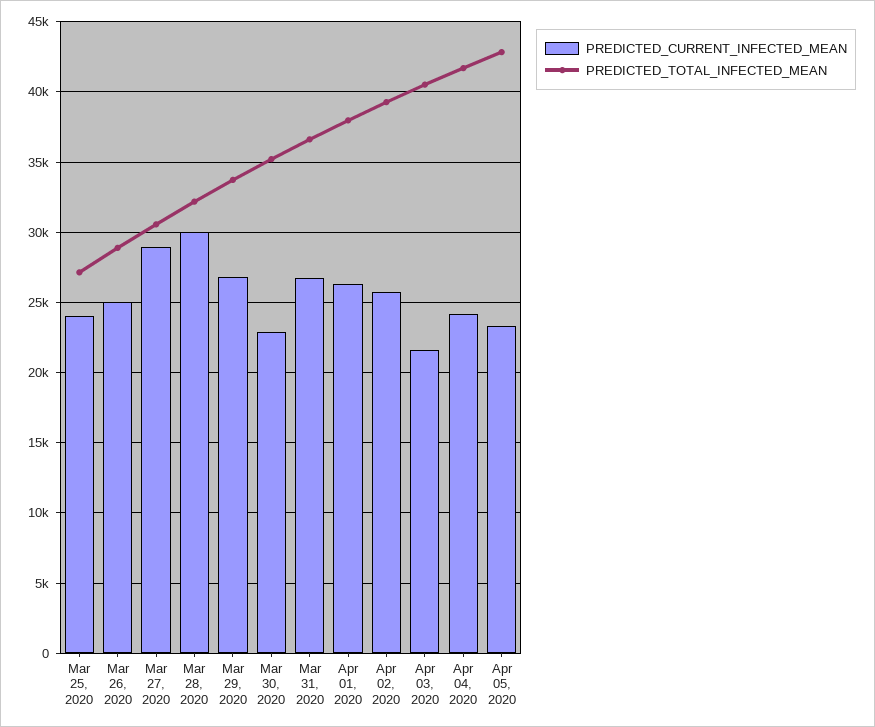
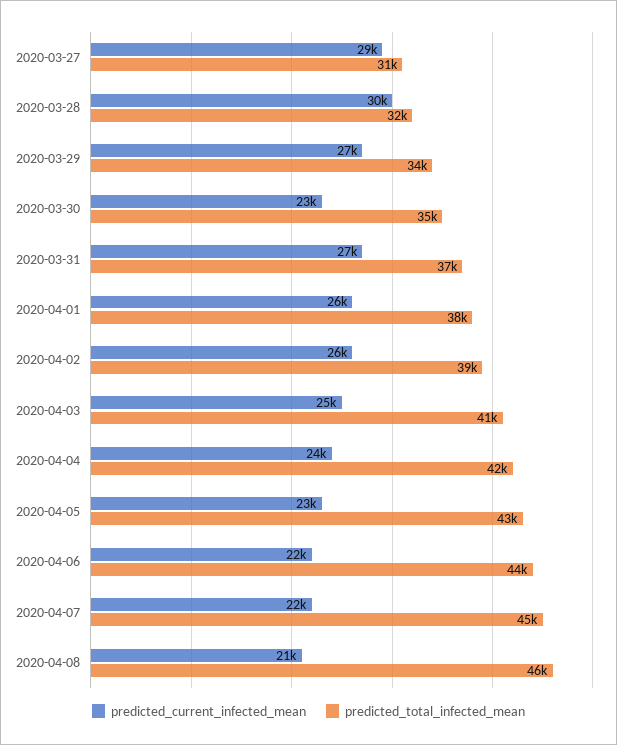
PREDICTED_CURRENT_INFECTED_MEAN, Mar 25, 2020: 24000 -> none
PREDICTED_TOTAL_INFECTED_MEAN, Mar 25, 2020: 27000 -> none
PREDICTED_CURRENT_INFECTED_MEAN, Mar 26, 2020: 25000 -> none
PREDICTED_TOTAL_INFECTED_MEAN, Mar 26, 2020: 29000 -> none
PREDICTED_CURRENT_INFECTED_MEAN, Apr 03, 2020: 21500 -> 25000
PREDICTED_CURRENT_INFECTED_MEAN, 2020-04-06: none -> 22000
PREDICTED_TOTAL_INFECTED_MEAN, 2020-04-06: none -> 44000
PREDICTED_CURRENT_INFECTED_MEAN, 2020-04-07: none -> 22000
PREDICTED_TOTAL_INFECTED_MEAN, 2020-04-07: none -> 45000
PREDICTED_CURRENT_INFECTED_MEAN, 2020-04-08: none -> 21000
PREDICTED_TOTAL_INFECTED_MEAN, 2020-04-08: none -> 46000

